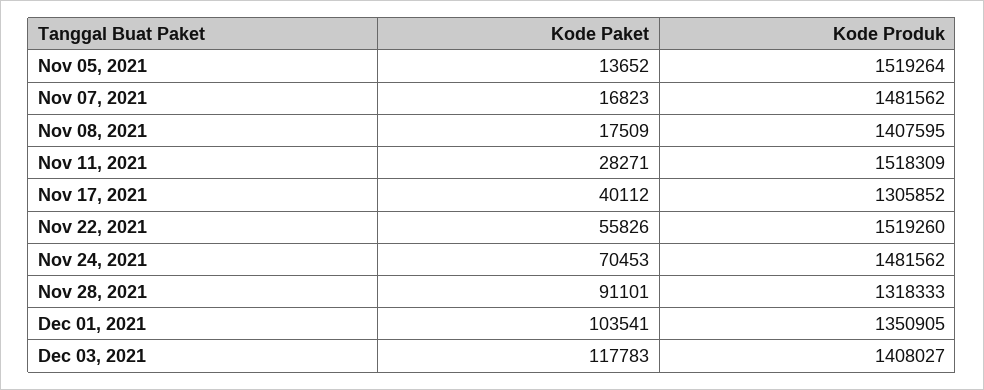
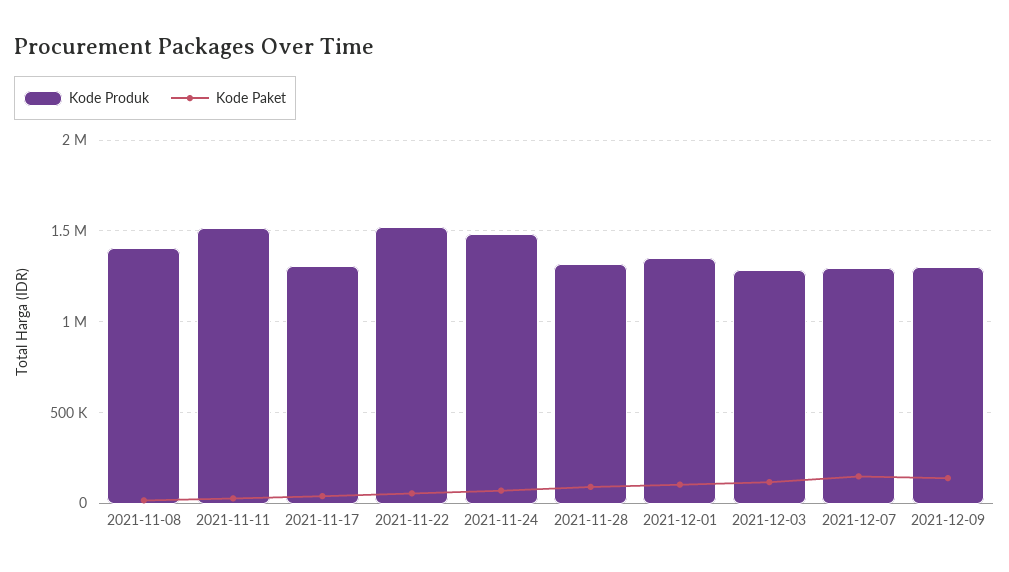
Kode Paket, Nov 05, 2021: 13652 -> none
Kode Produk, Nov 05, 2021: 1519264 -> none
Kode Paket, Nov 07, 2021: 16823 -> none
Kode Produk, Nov 07, 2021: 1481562 -> none
Kode Produk, Dec 03, 2021: 1408027 -> 1300000
Kode Produk, 2021-12-07: none -> 1300000
Kode Paket, 2021-12-07: none -> 150000
Kode Produk, 2021-12-09: none -> 1300000
Kode Paket, 2021-12-09: none -> 150000

